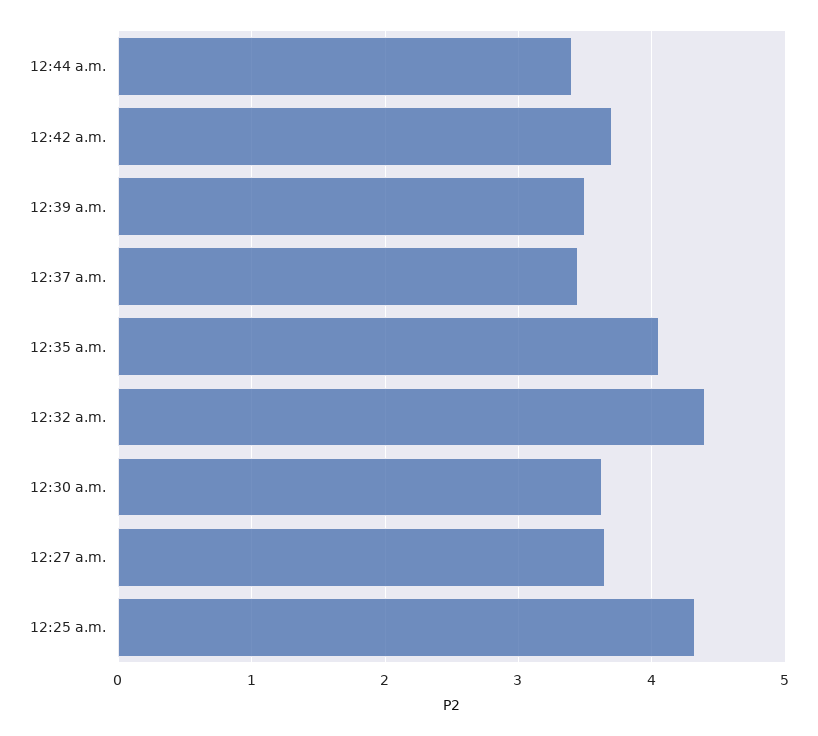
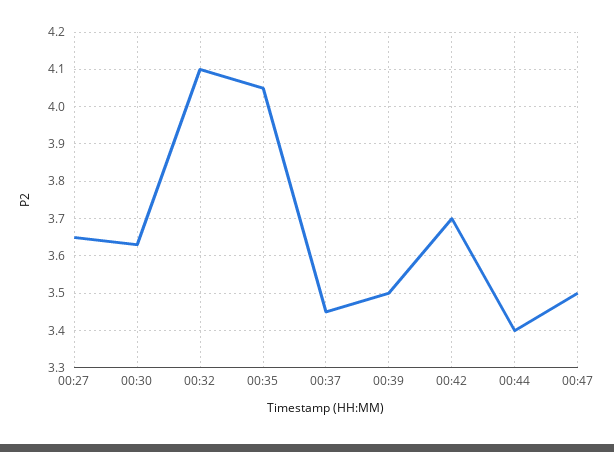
12:32 a.m.: 4.4 -> 4.1
12:25 a.m.: 4.3 -> none
00:47: none -> 3.5

